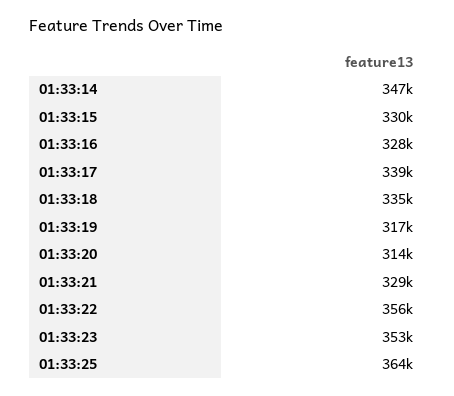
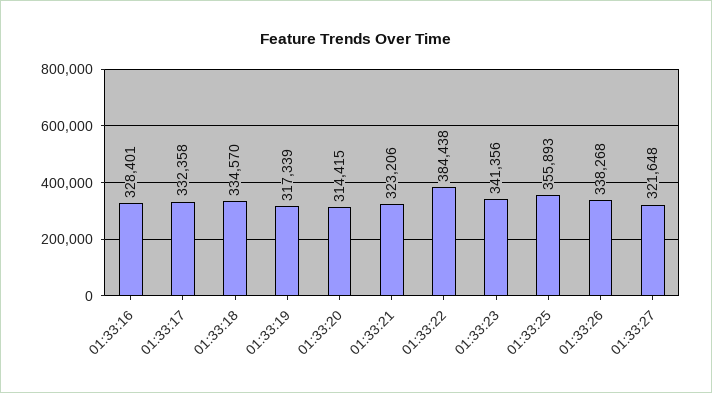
01:33:14: 347000 -> none
01:33:15: 330000 -> none
01:33:17: 339000 -> 332358
01:33:21: 329000 -> 323206
01:33:22: 356000 -> 384438
01:33:23: 353000 -> 341356
01:33:25: 364000 -> 355893
01:33:26: none -> 338268
01:33:27: none -> 321648

